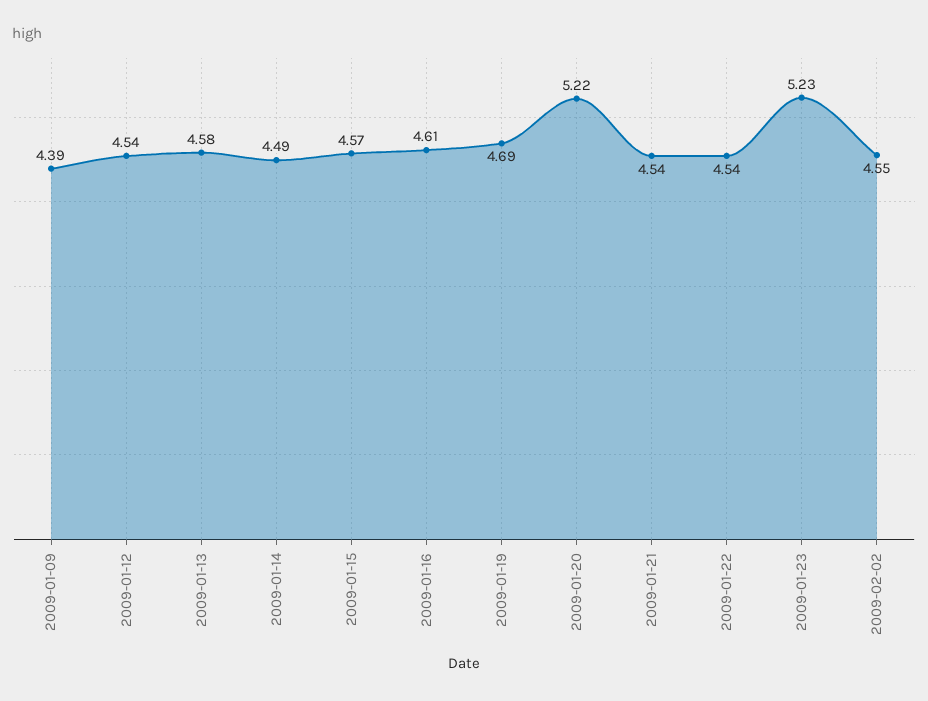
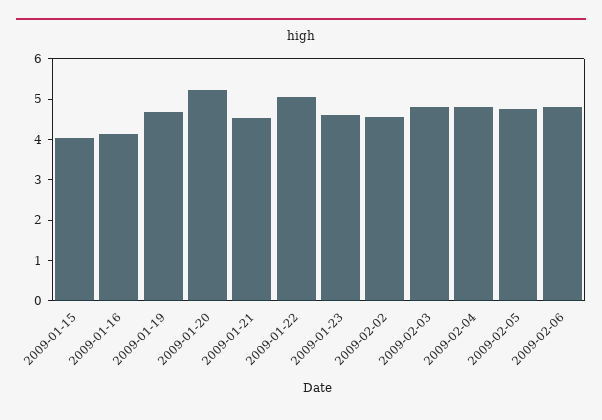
2009-01-09: 4.39 -> none
2009-01-12: 4.54 -> none
2009-01-13: 4.58 -> none
2009-01-14: 4.49 -> none
2009-01-15: 4.57 -> 4
2009-01-16: 4.61 -> 4.2
2009-01-22: 4.54 -> 5
2009-01-23: 5.23 -> 4.6
2009-02-03: none -> 4.8
2009-02-04: none -> 4.8
2009-02-05: none -> 4.8
2009-02-06: none -> 4.8

